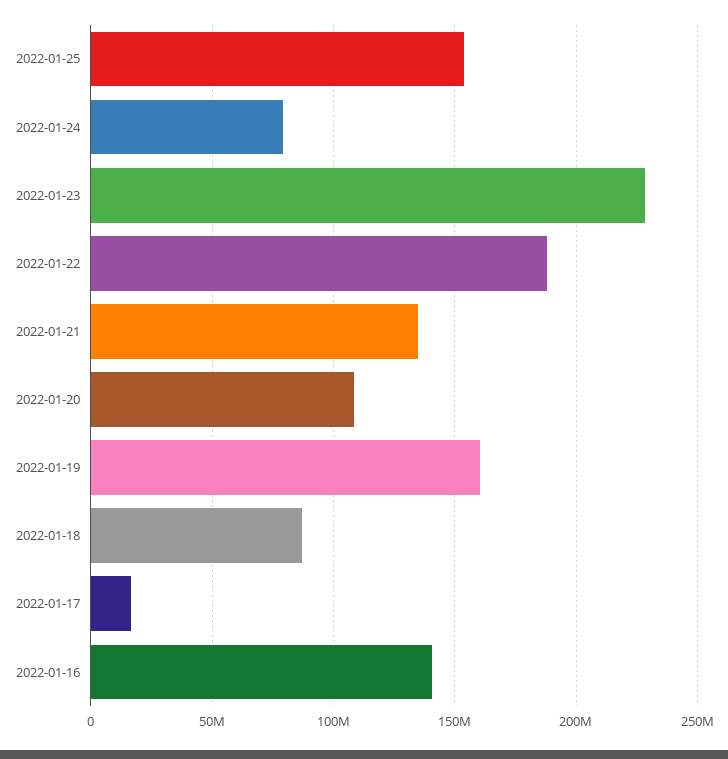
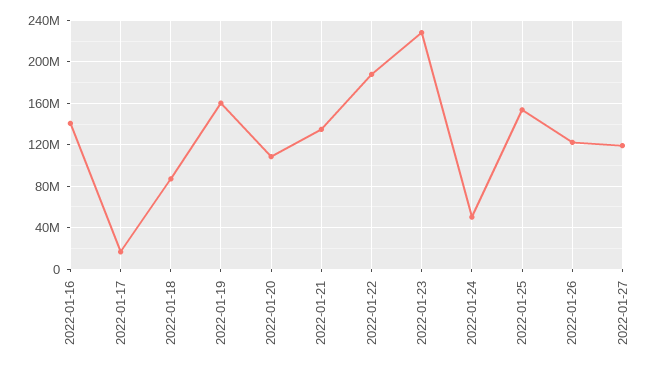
2022-01-24: 80000000 -> 50000000
2022-01-26: none -> 120000000
2022-01-27: none -> 120000000

